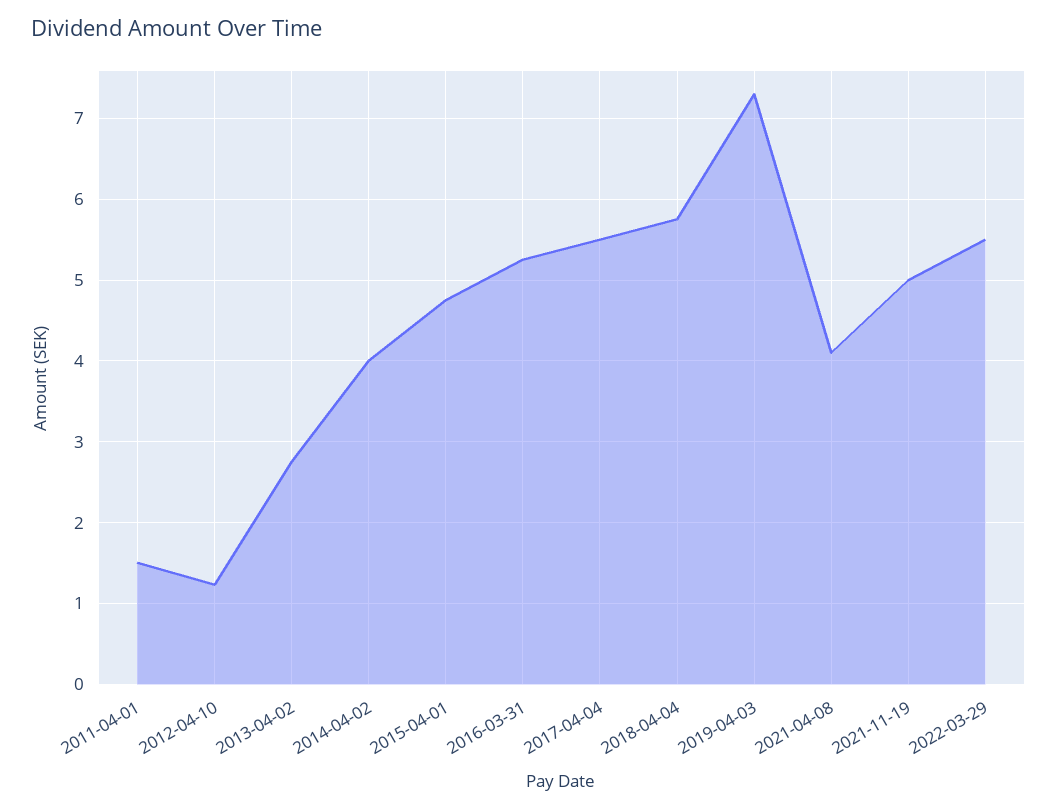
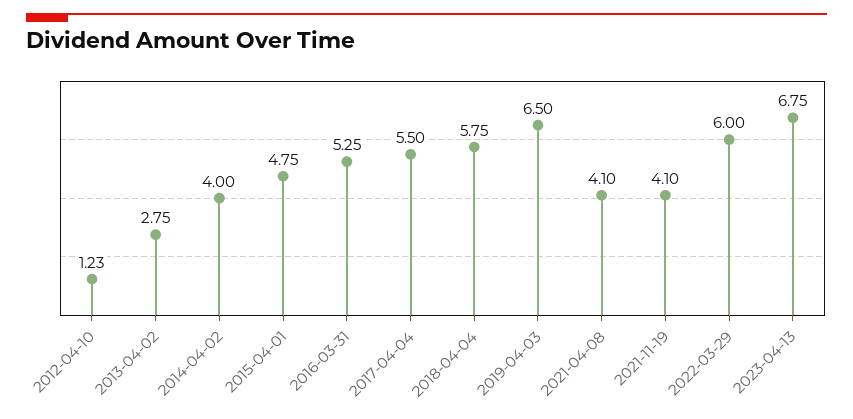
2011-04-01: 1.5 -> none
2019-04-03: 7.3 -> 6.5
2021-11-19: 5 -> 4.1
2022-03-29: 5.5 -> 6
2023-04-13: none -> 6.75

